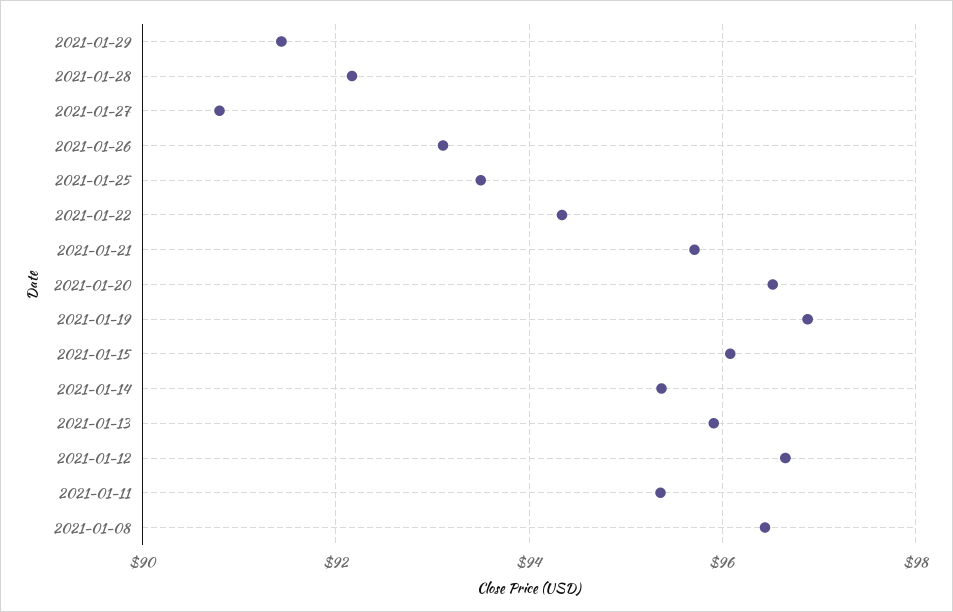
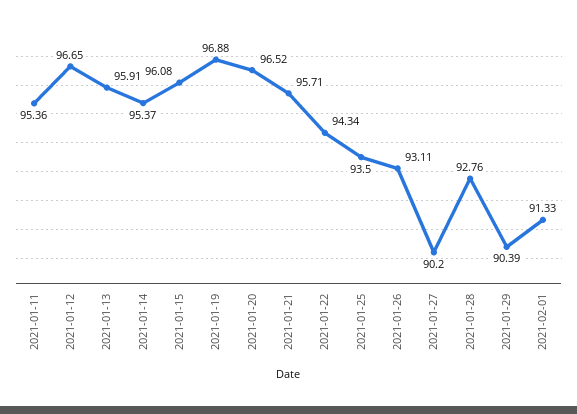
2021-01-29: 91.4 -> 90.39
2021-01-28: 92.2 -> 92.76
2021-01-27: 90.8 -> 90.2
2021-01-08: 96.4 -> none
2021-02-01: none -> 91.33

